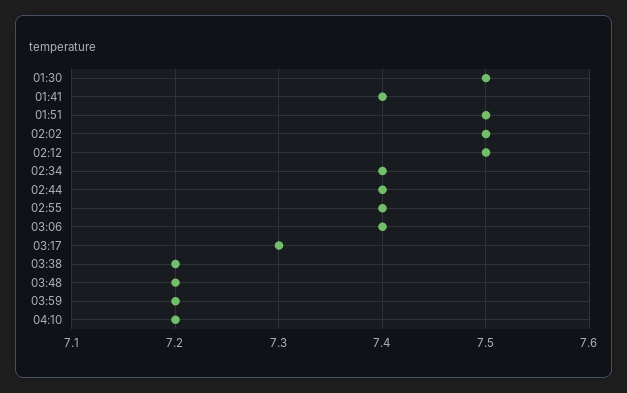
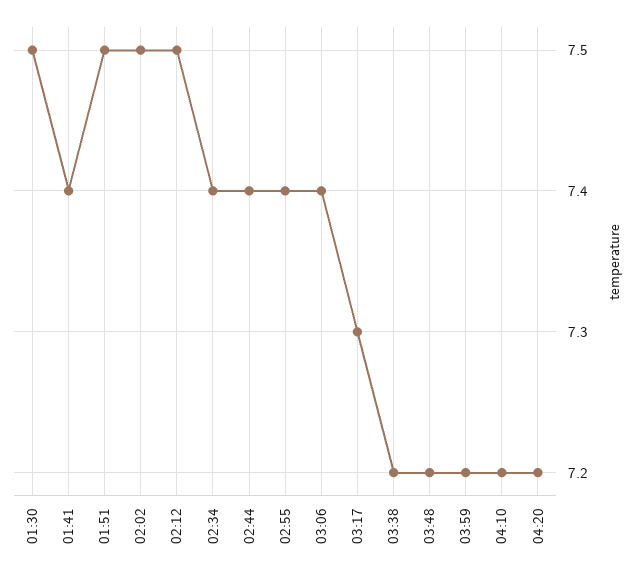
04:20: none -> 7.2

